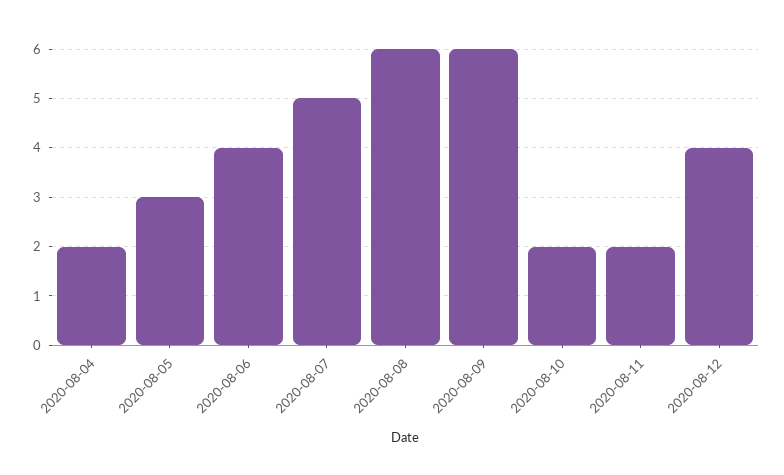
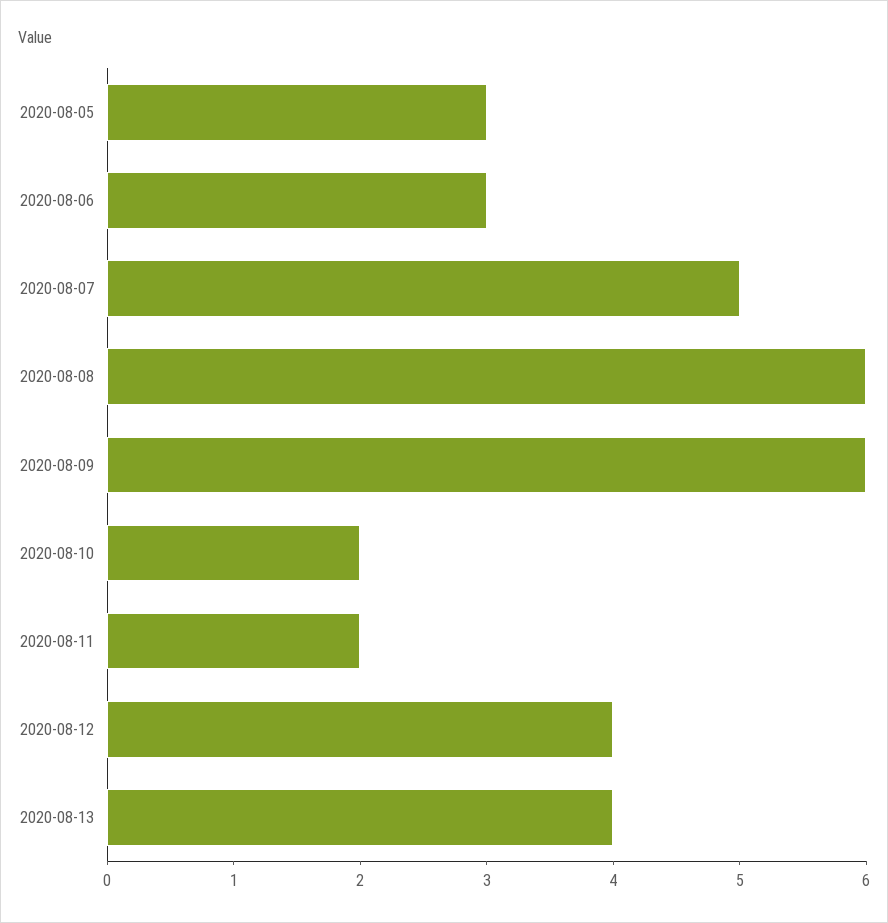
2020-08-04: 2 -> none
2020-08-06: 4 -> 3
2020-08-13: none -> 4

